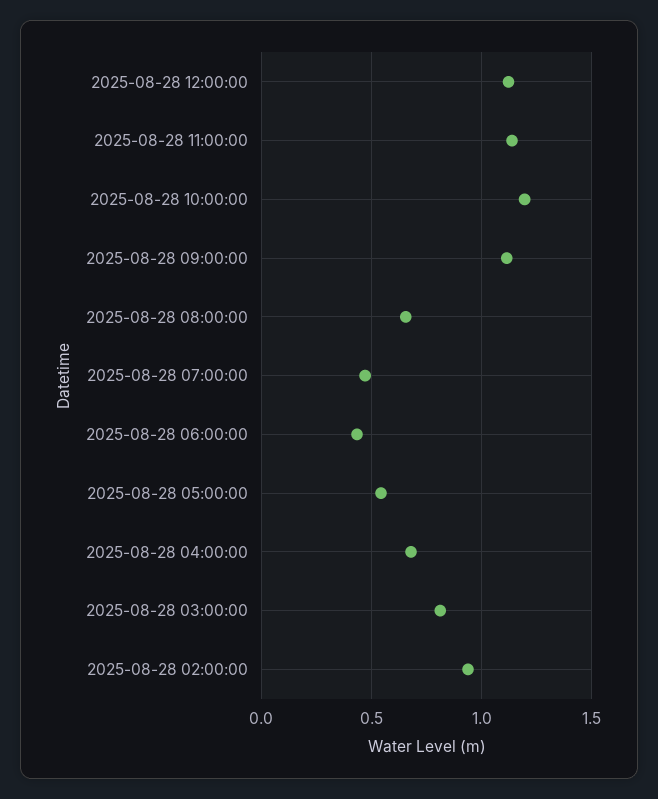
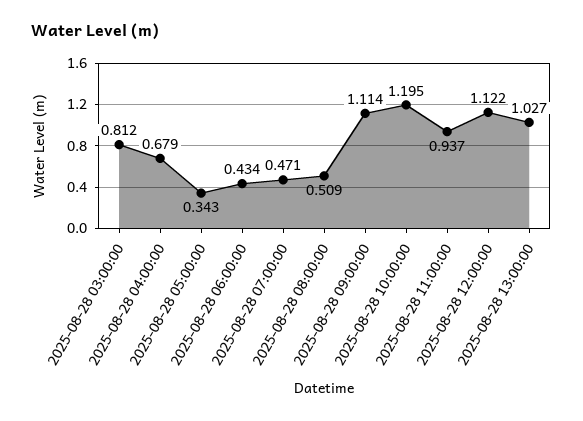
2025-08-28 11:00:00: 1.15 -> 0.937
2025-08-28 08:00:00: 0.65 -> 0.509
2025-08-28 05:00:00: 0.55 -> 0.343
2025-08-28 02:00:00: 0.95 -> none
2025-08-28 13:00:00: none -> 1.027

